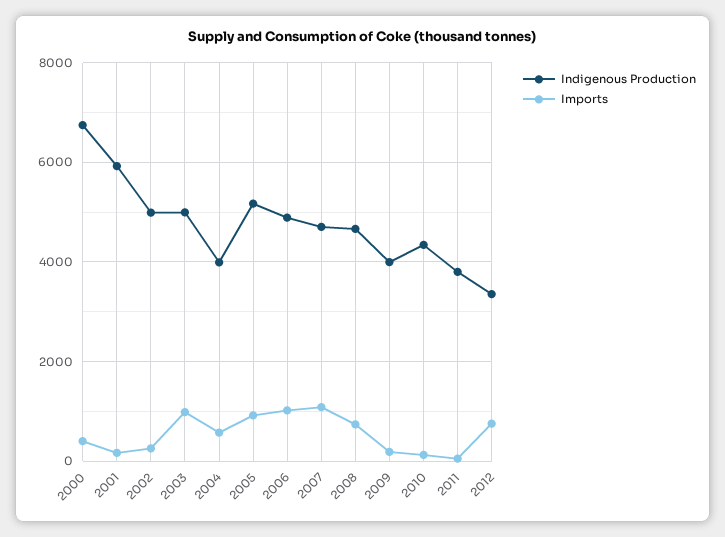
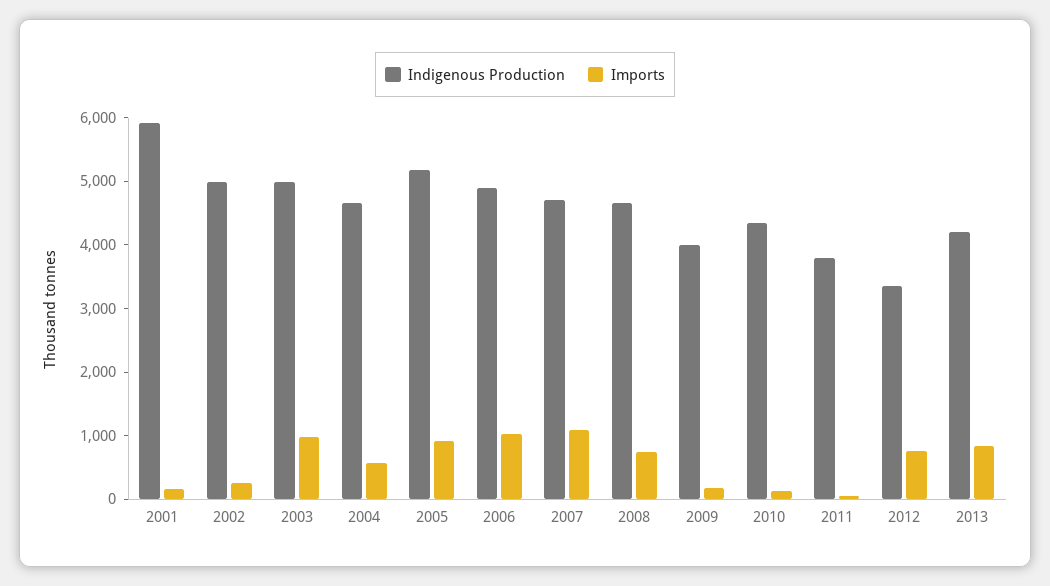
Indigenous Production, 2000: 6800 -> none
Imports, 2000: 400 -> none
Indigenous Production, 2004: 4000 -> 4600
Indigenous Production, 2013: none -> 4200
Imports, 2013: none -> 800

